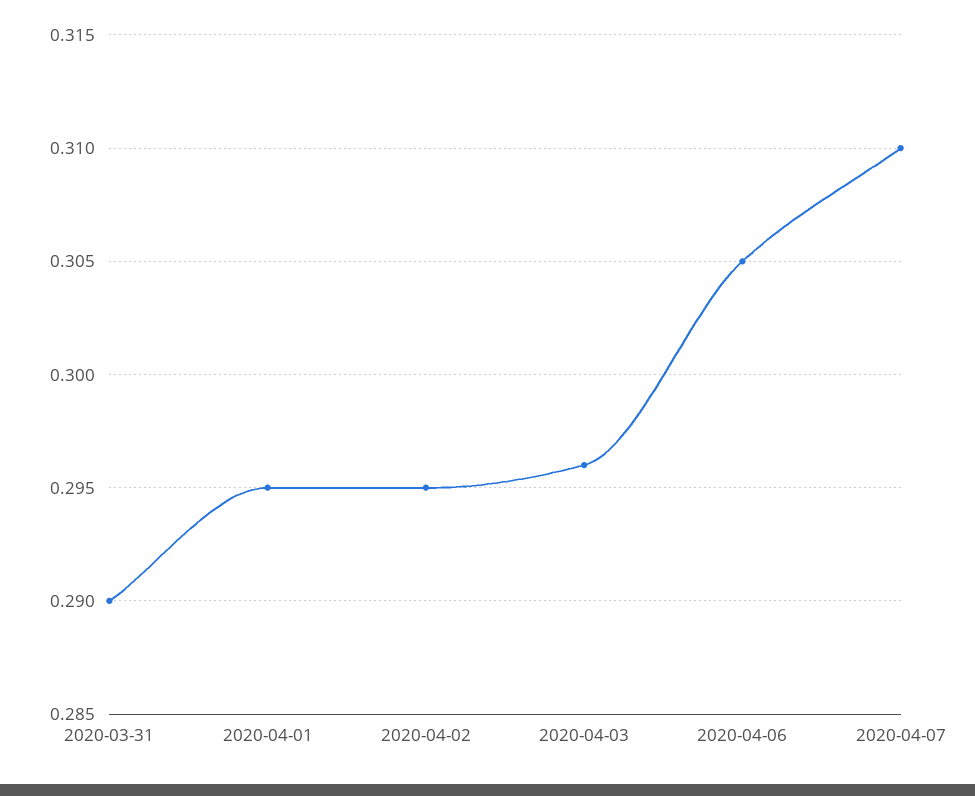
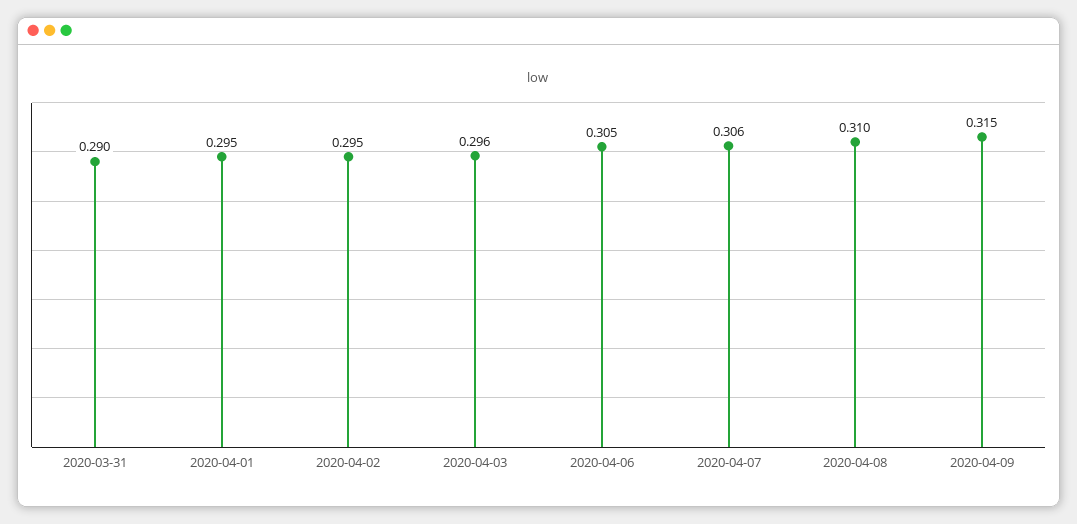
2020-04-07: 0.31 -> 0.306
2020-04-08: none -> 0.31
2020-04-09: none -> 0.315

